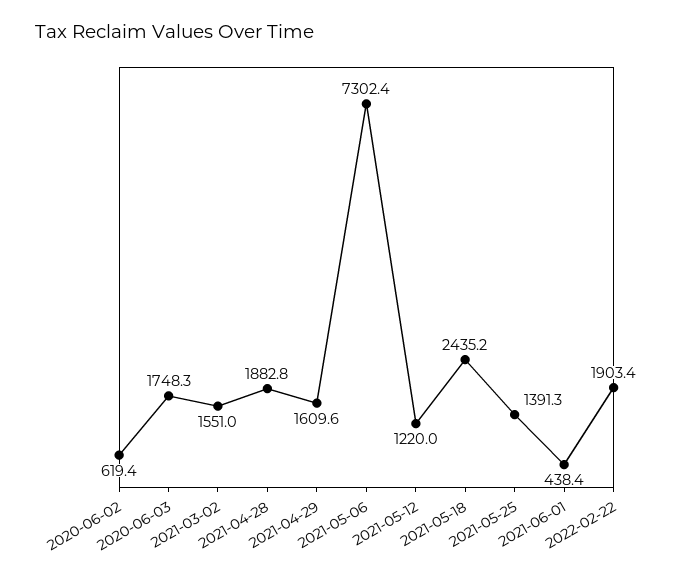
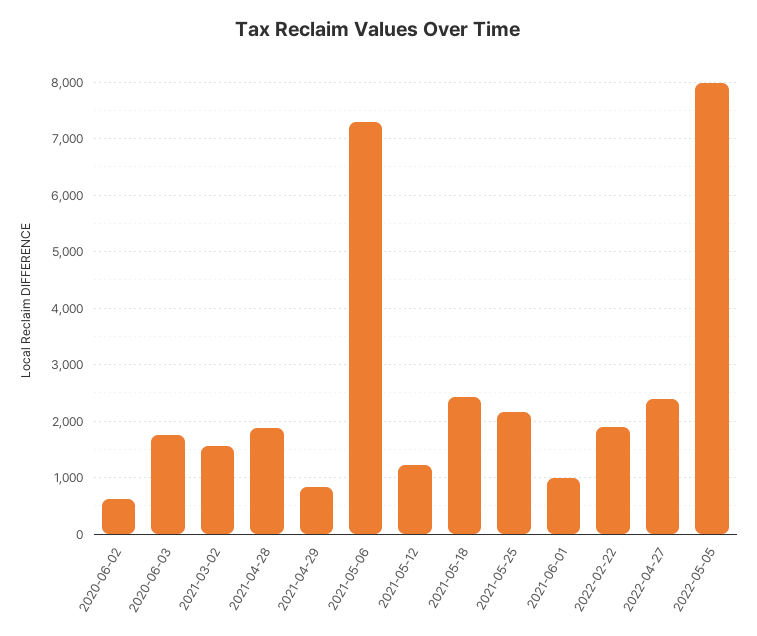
2021-04-29: 1609.6 -> 800
2021-05-25: 1391.3 -> 2200
2021-06-01: 438.4 -> 1000
2022-04-27: none -> 2400
2022-05-05: none -> 8000

